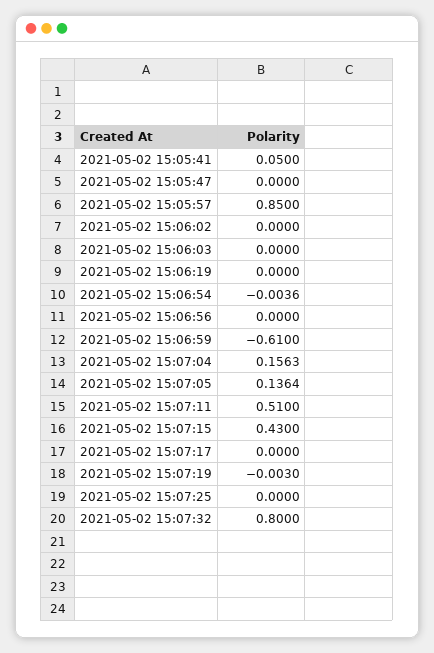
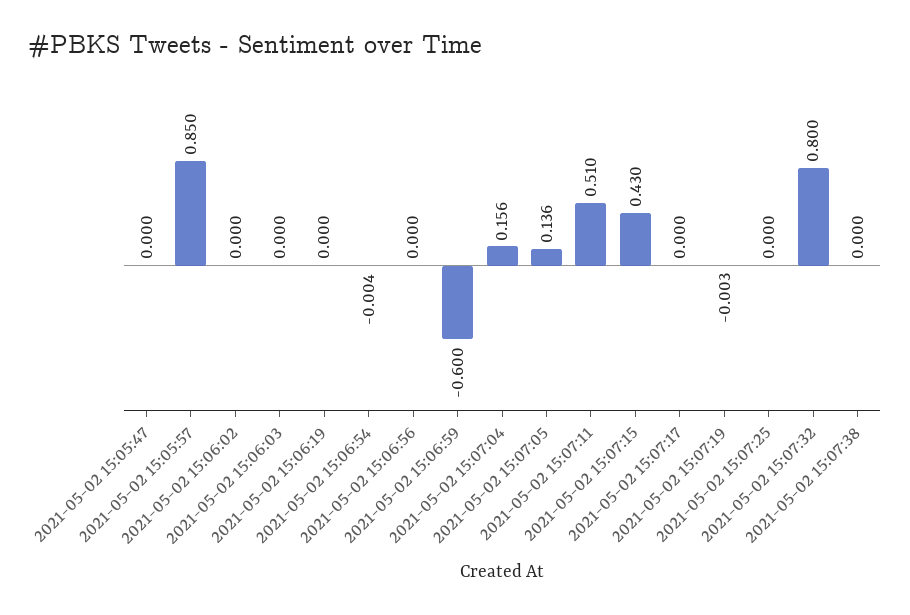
2021-05-02 15:05:41: 0.05 -> none
2021-05-02 15:06:59: -0.61 -> -0.6
2021-05-02 15:07:38: none -> 0

